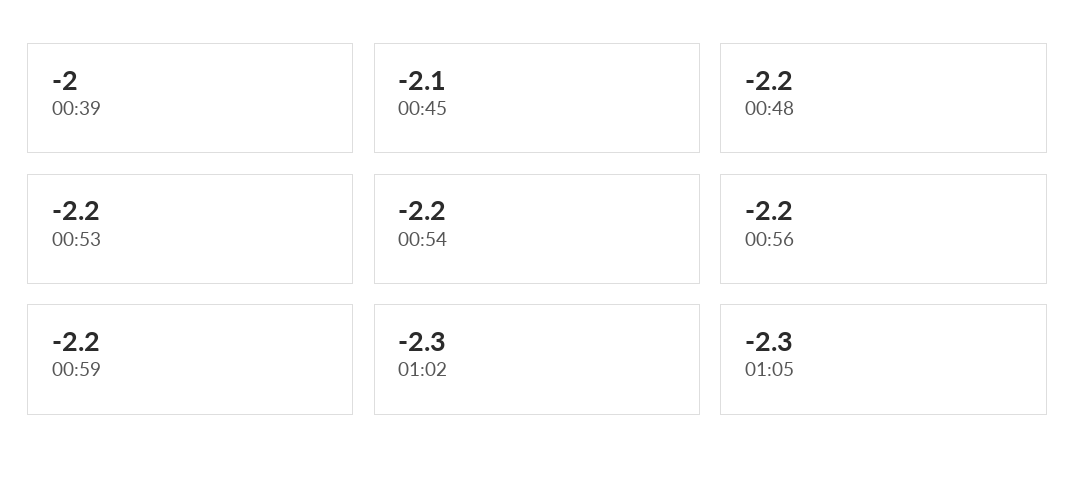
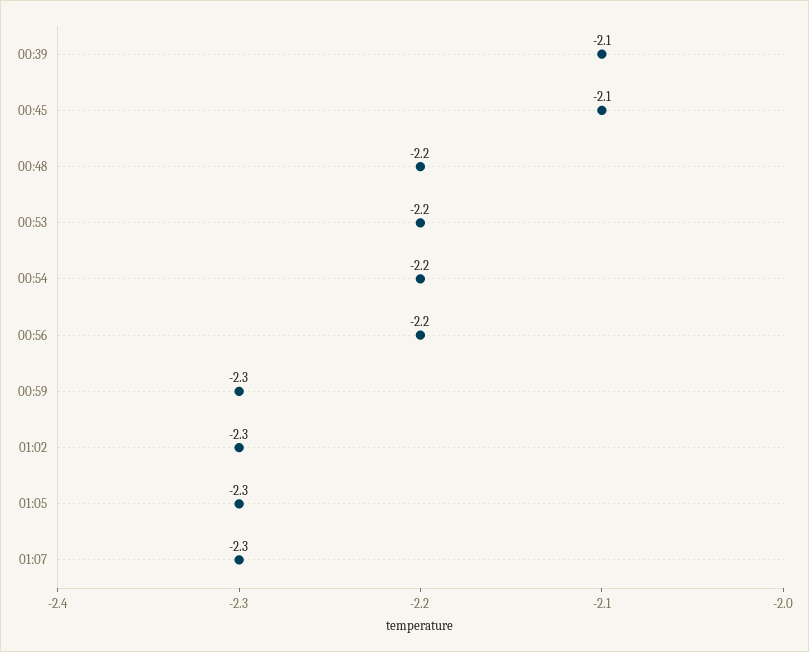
00:39: -2 -> -2.1
00:59: -2.2 -> -2.3
01:07: none -> -2.3

